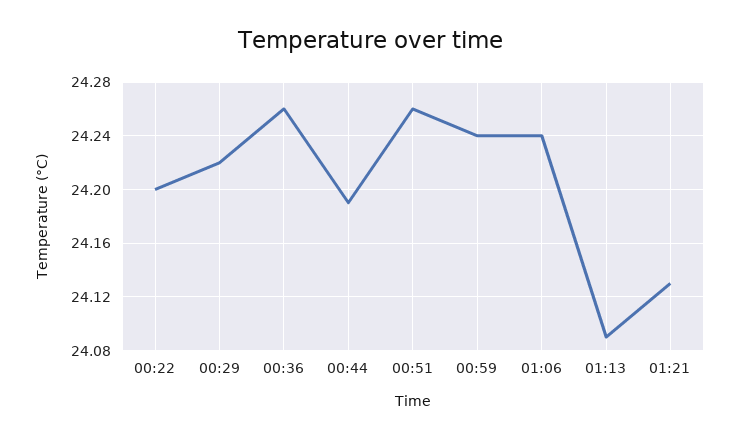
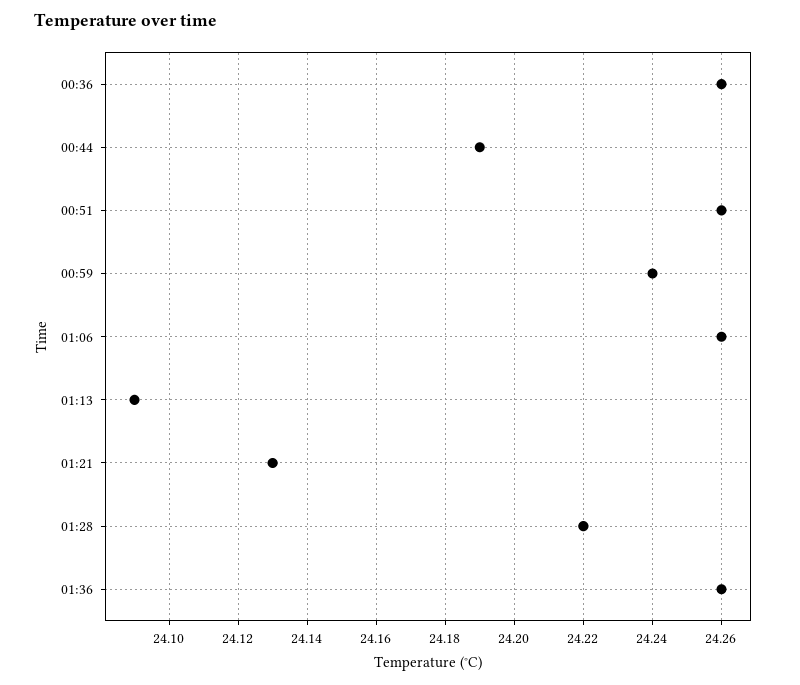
00:22: 24.2 -> none
00:29: 24.22 -> none
01:06: 24.24 -> 24.26
01:28: none -> 24.22
01:36: none -> 24.26

